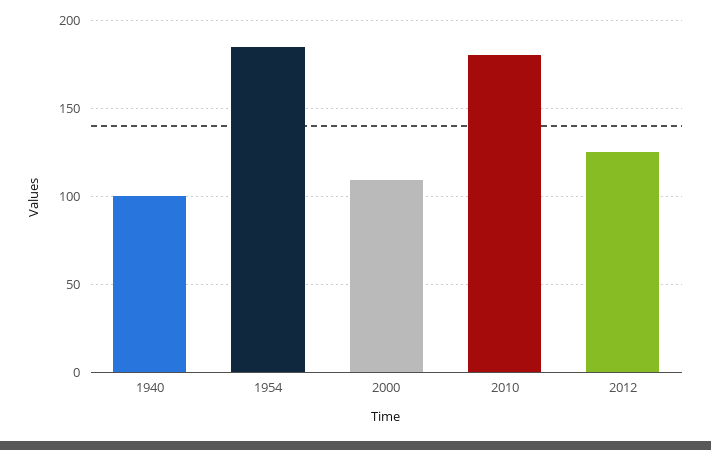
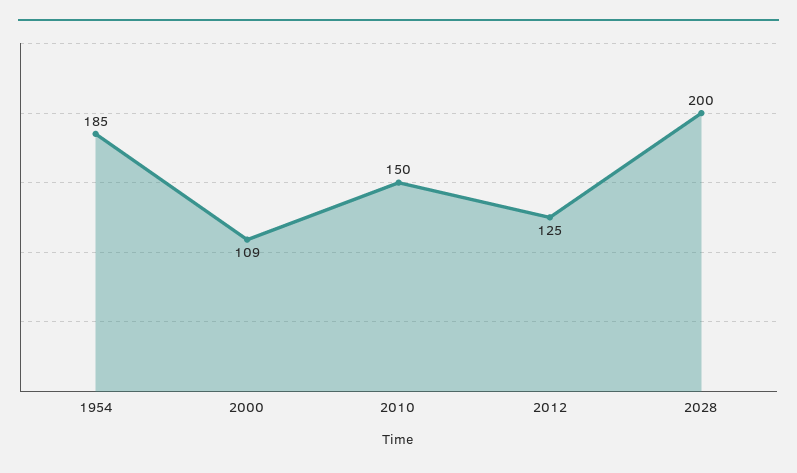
1940: 100 -> none
2010: 180 -> 150
2028: none -> 200

